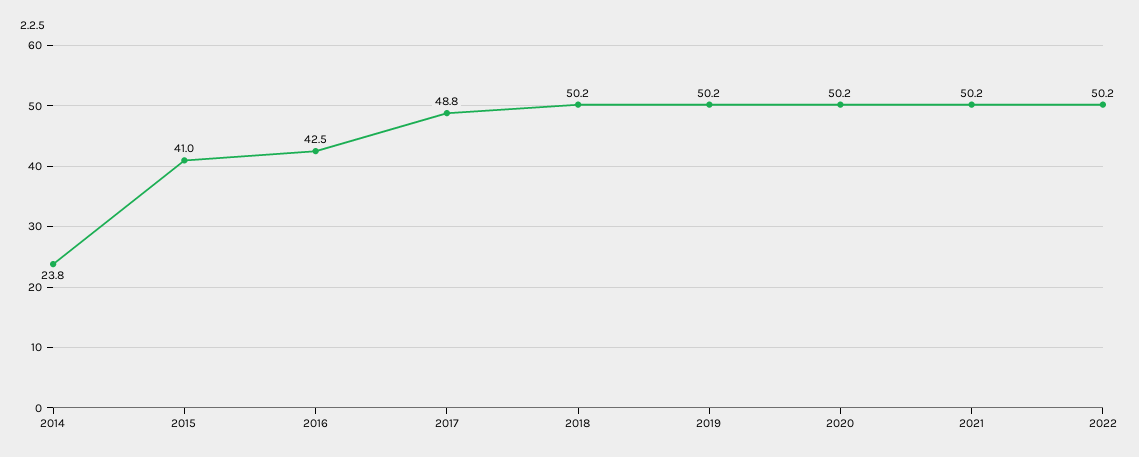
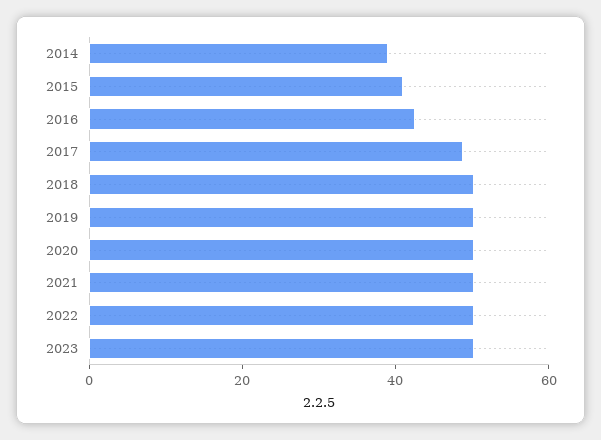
2014: 23.8 -> 40
2023: none -> 50

